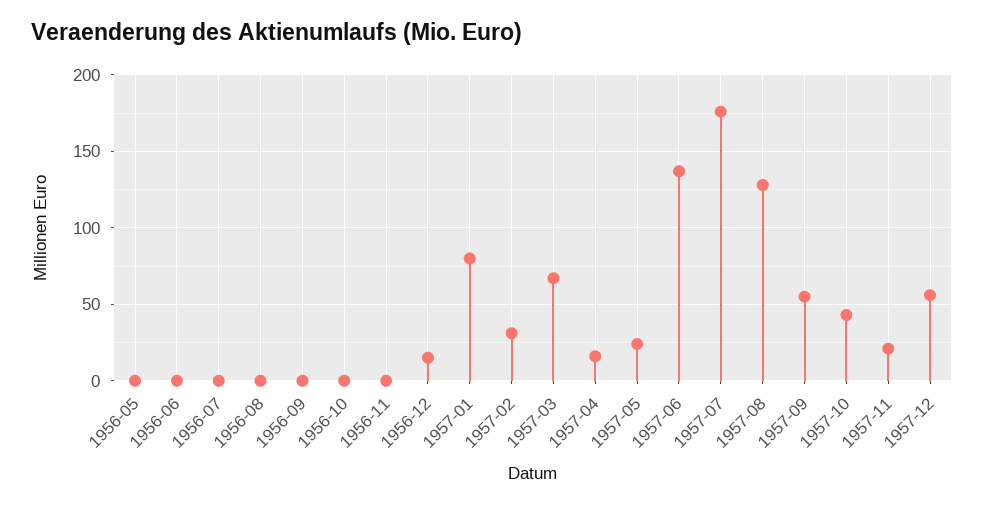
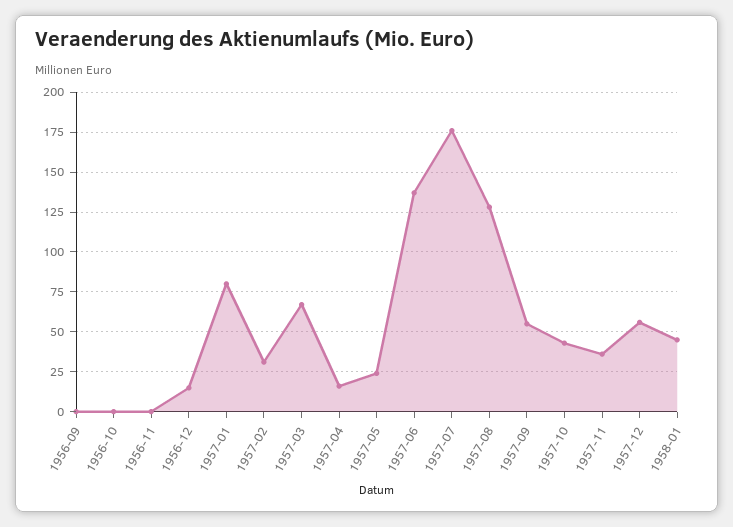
1956-05: 0 -> none
1956-06: 0 -> none
1956-07: 0 -> none
1956-08: 0 -> none
1957-11: 20 -> 35
1958-01: none -> 45

